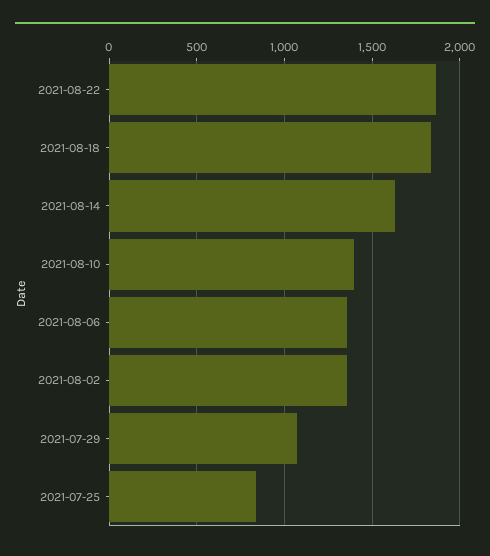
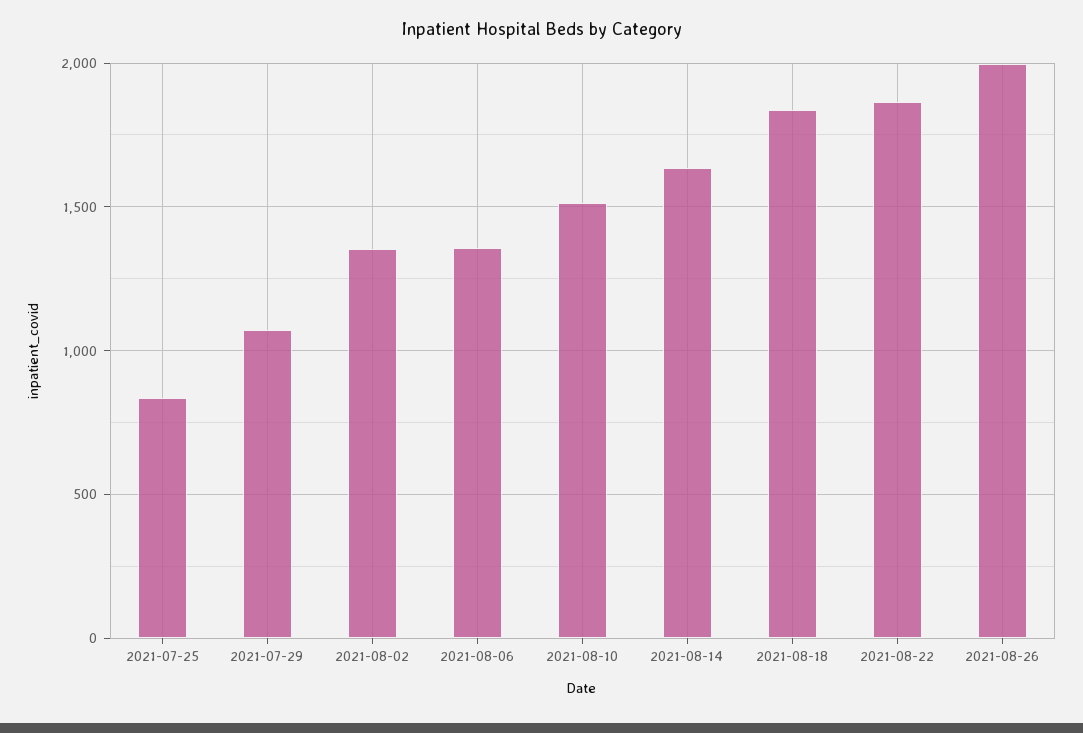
2021-08-10: 1400 -> 1500
2021-08-26: none -> 2000

